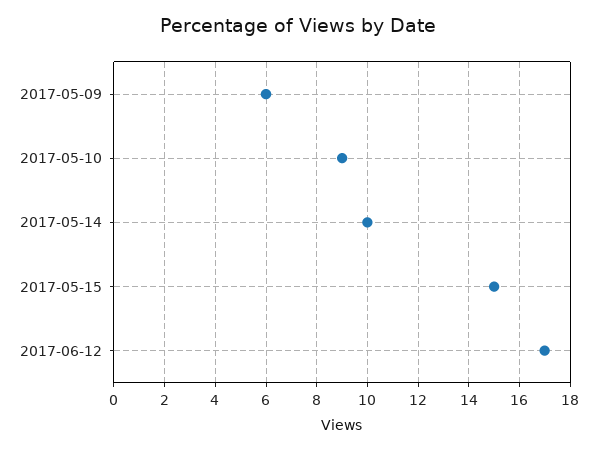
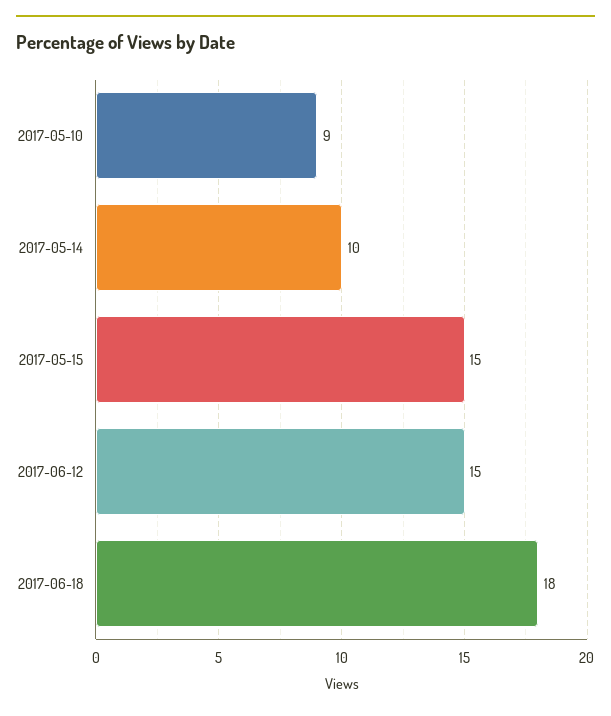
2017-05-09: 6 -> none
2017-06-12: 17 -> 15
2017-06-18: none -> 18

